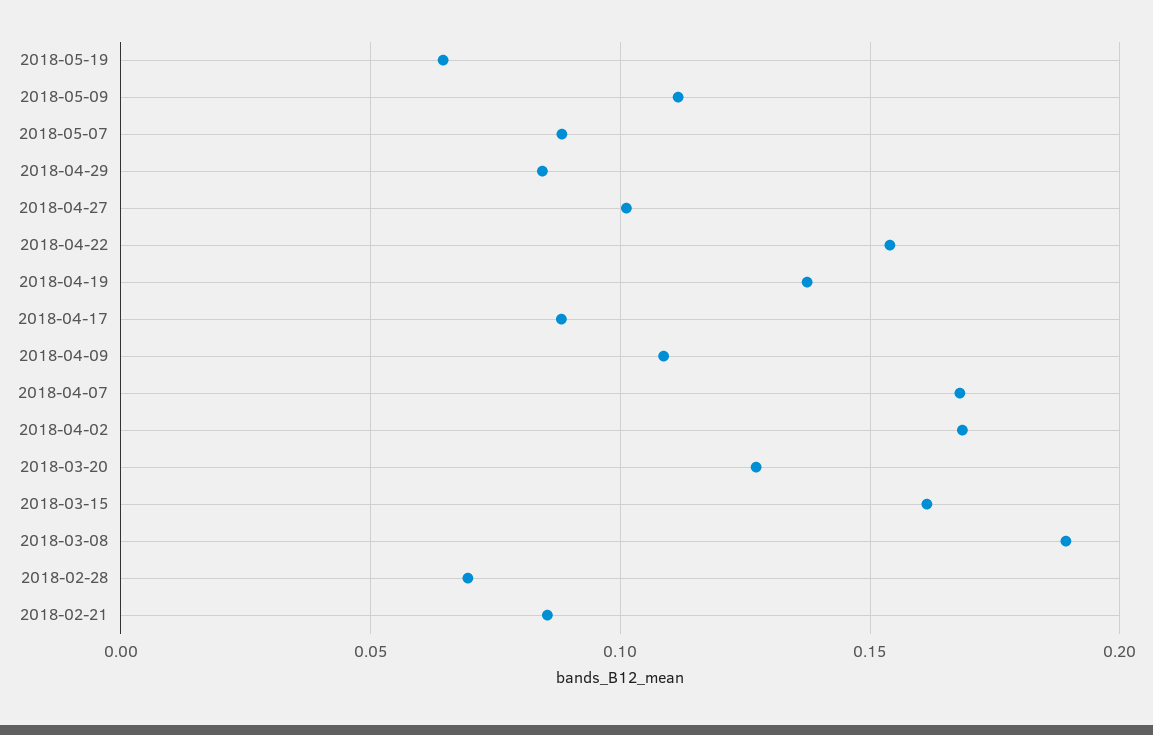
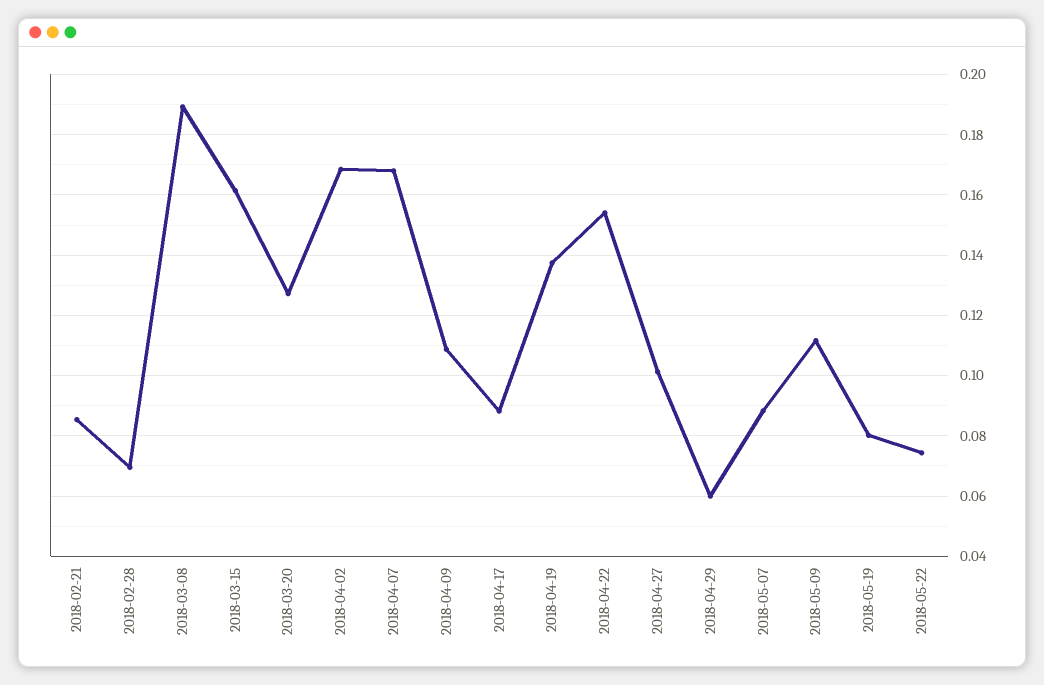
2018-05-19: 0.065 -> 0.08
2018-04-29: 0.085 -> 0.06
2018-05-22: none -> 0.074

